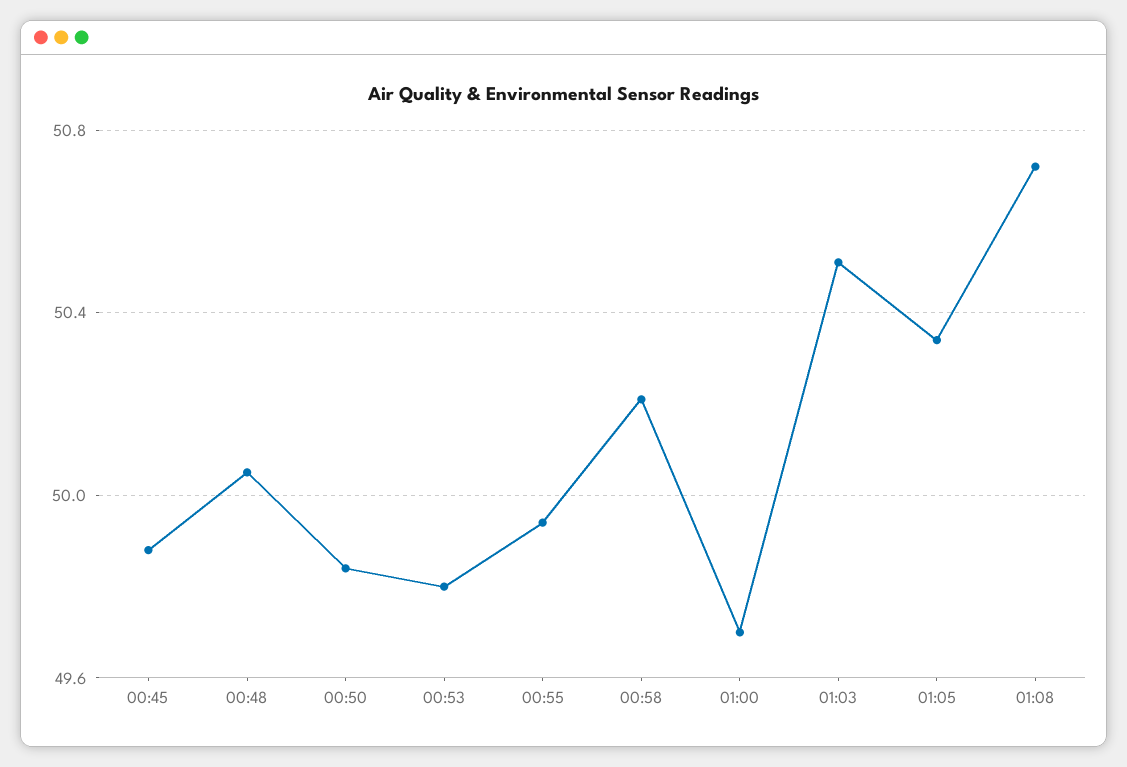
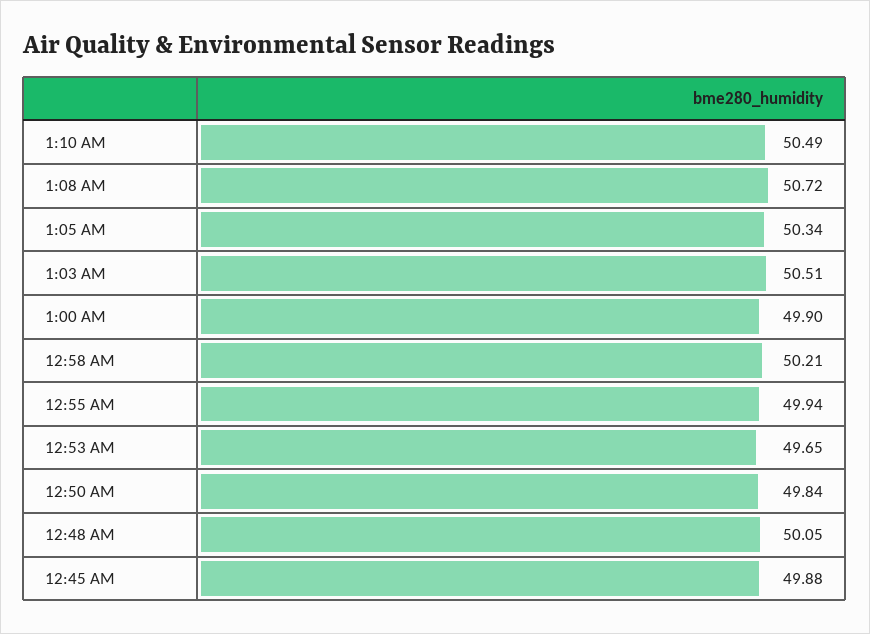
00:53: 49.8 -> 49.65
01:00: 49.7 -> 49.9
1:10 AM: none -> 50.49

